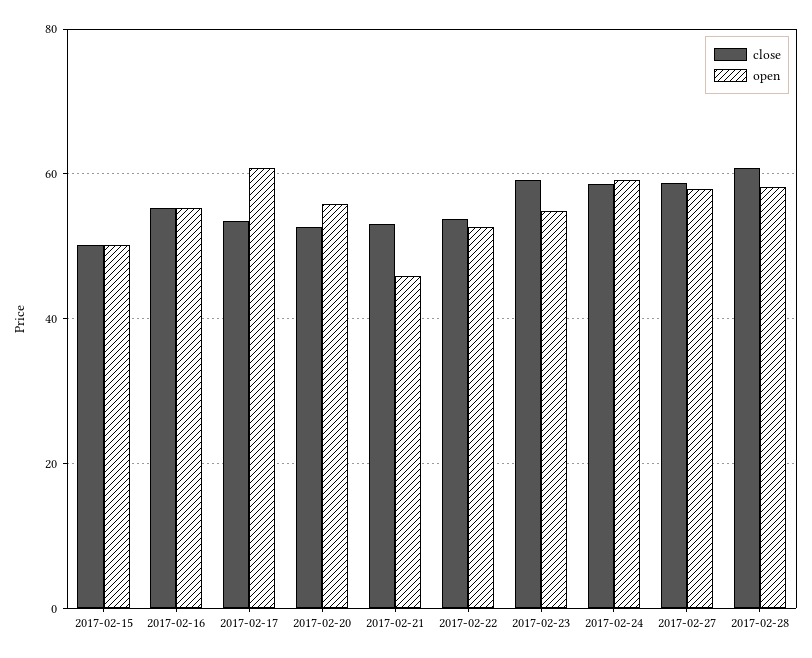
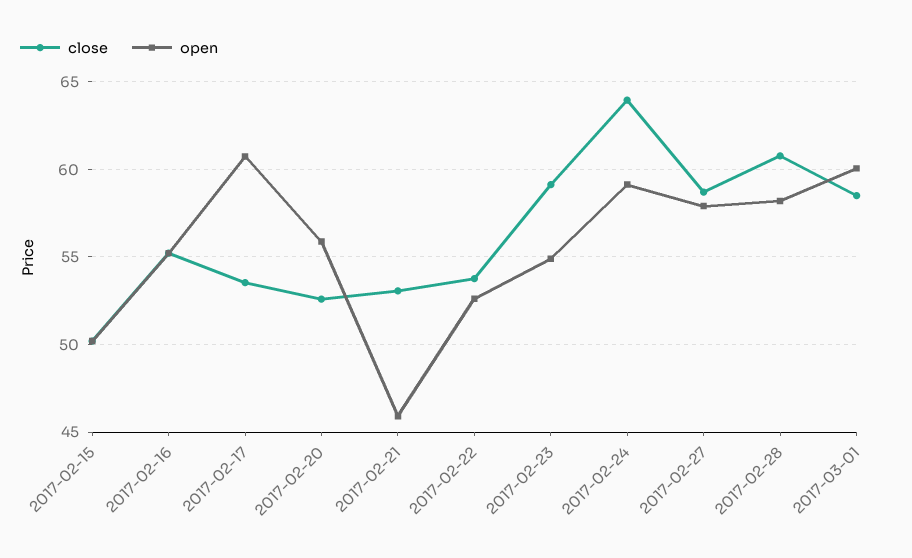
close, 2017-02-24: 58 -> 64
close, 2017-03-01: none -> 58.5
open, 2017-03-01: none -> 60

